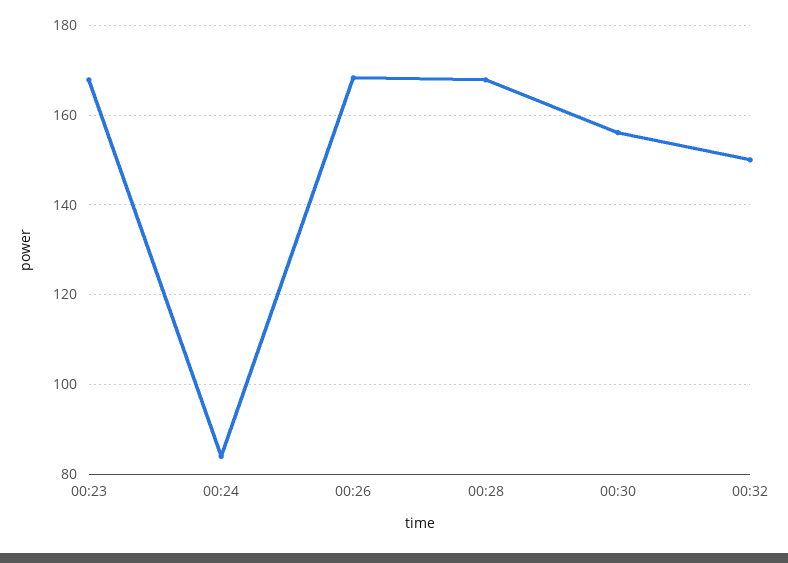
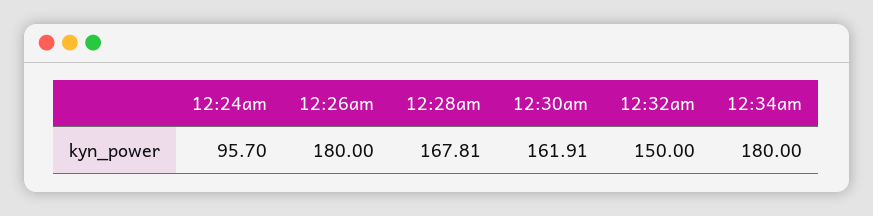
00:23: 168 -> none
00:24: 84 -> 95.7
00:26: 168 -> 180
00:30: 156 -> 161.91
12:34am: none -> 180

